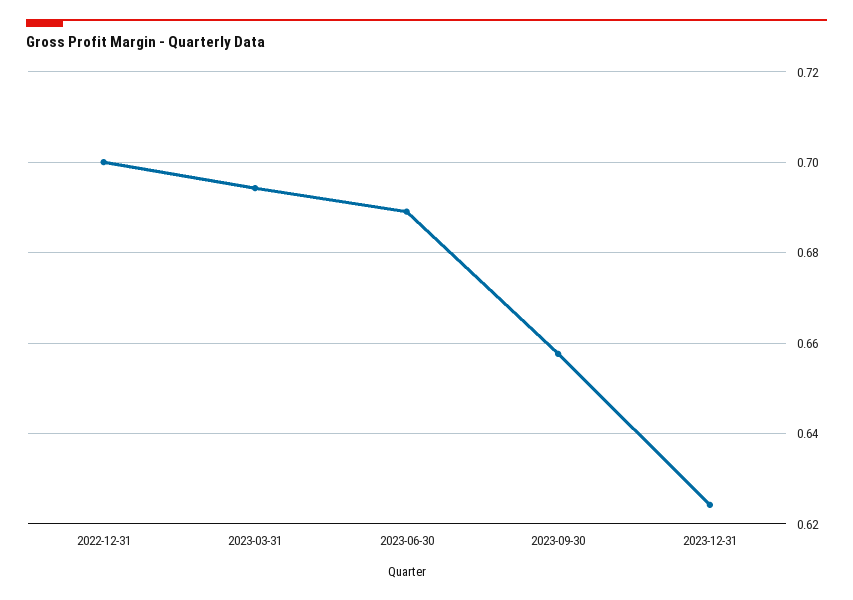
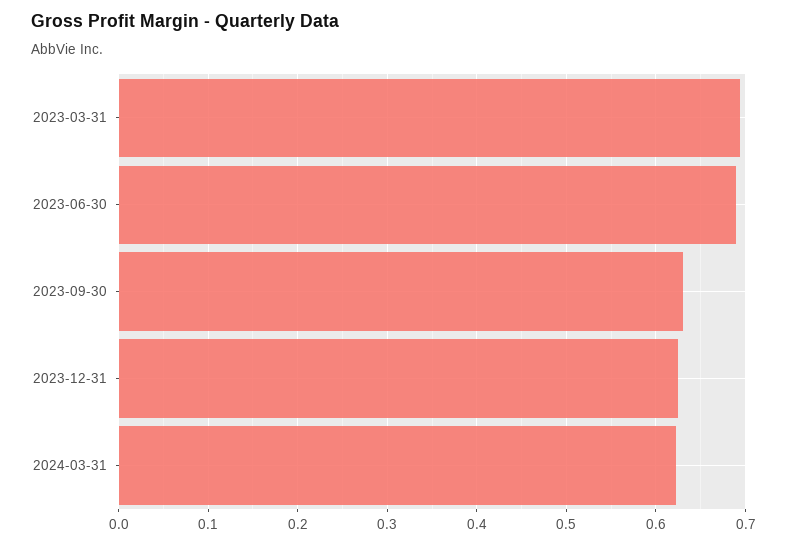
2022-12-31: 0.7 -> none
2023-09-30: 0.658 -> 0.63
2024-03-31: none -> 0.62

